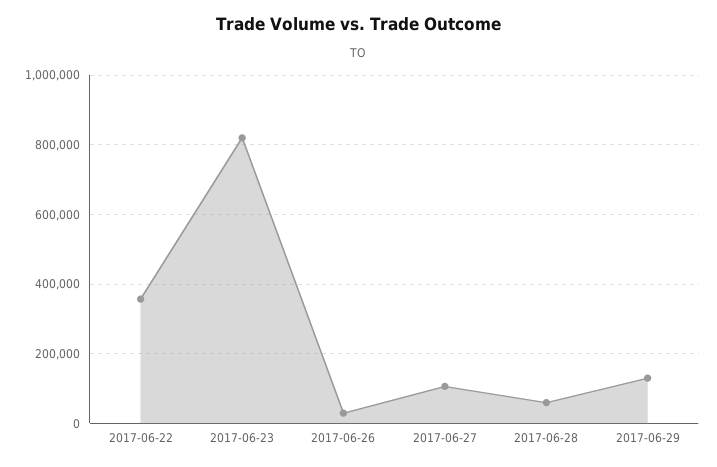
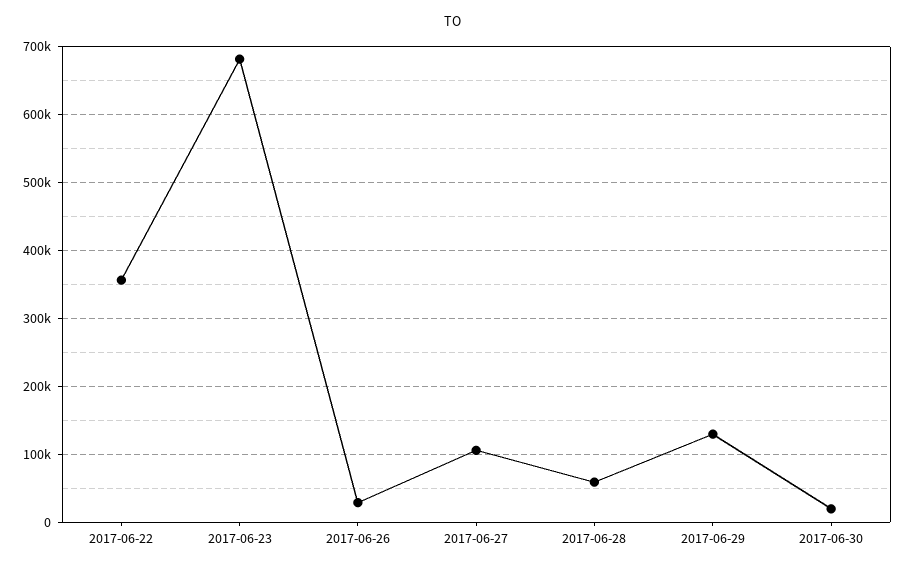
2017-06-23: 820000 -> 680000
2017-06-30: none -> 20000

